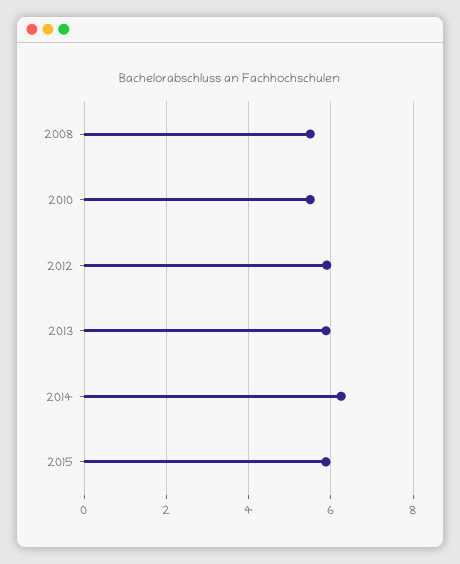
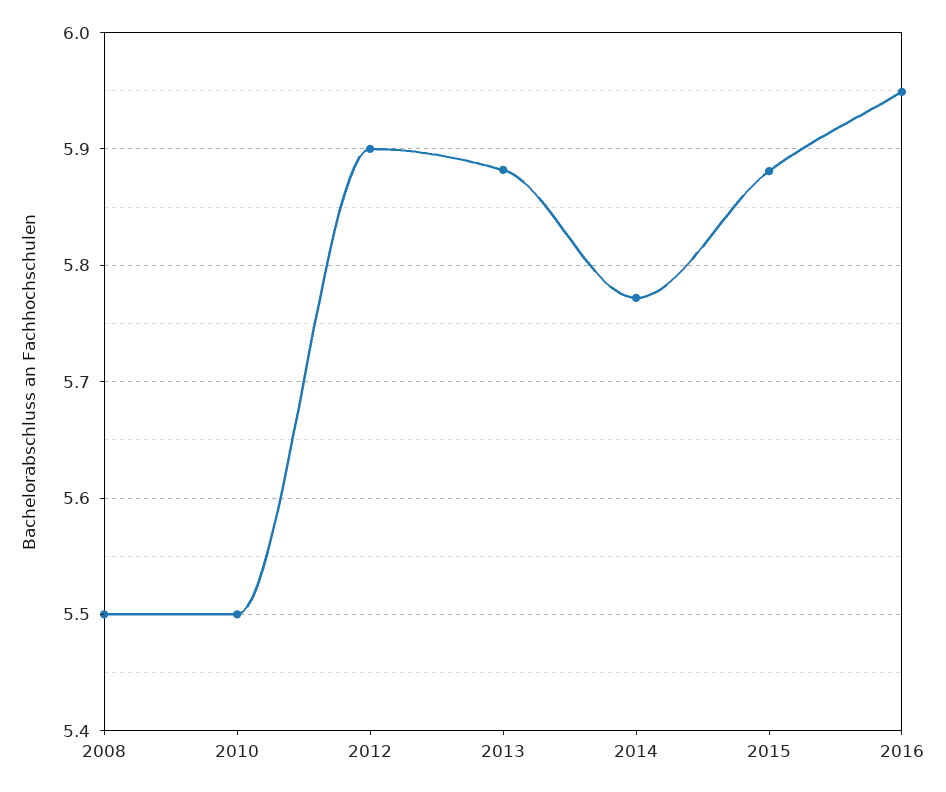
2014: 6.2 -> 5.77
2016: none -> 5.95

